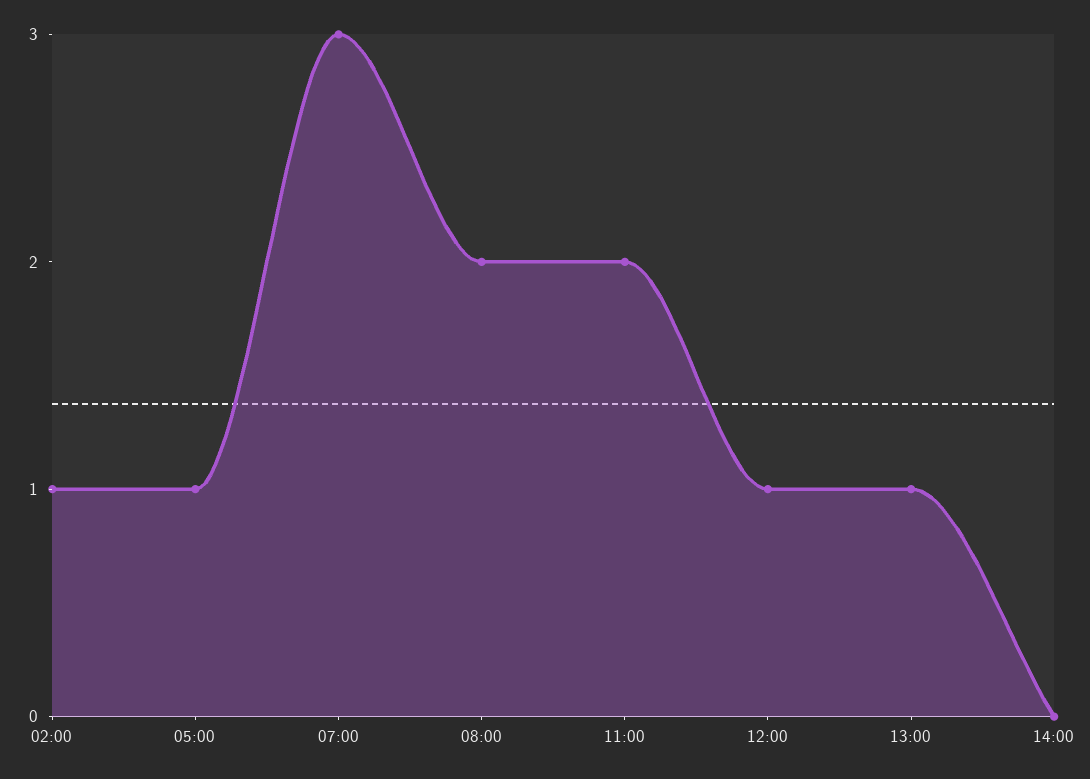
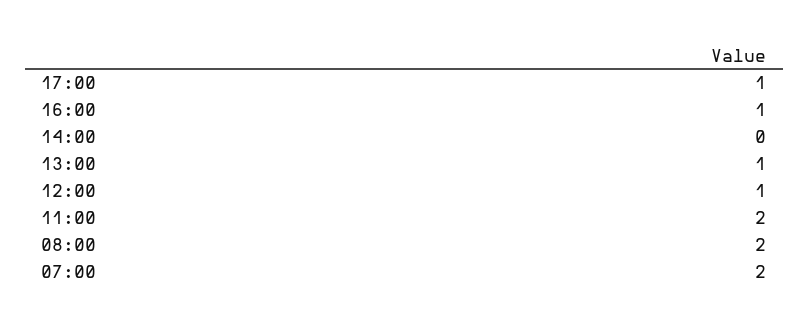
02:00: 1 -> none
05:00: 1 -> none
07:00: 3 -> 2
17:00: none -> 1
16:00: none -> 1

